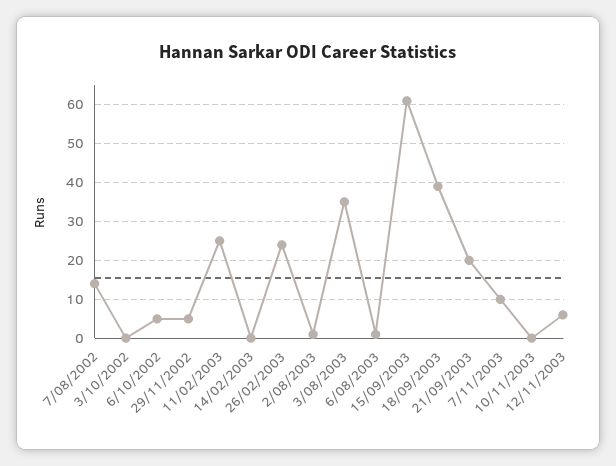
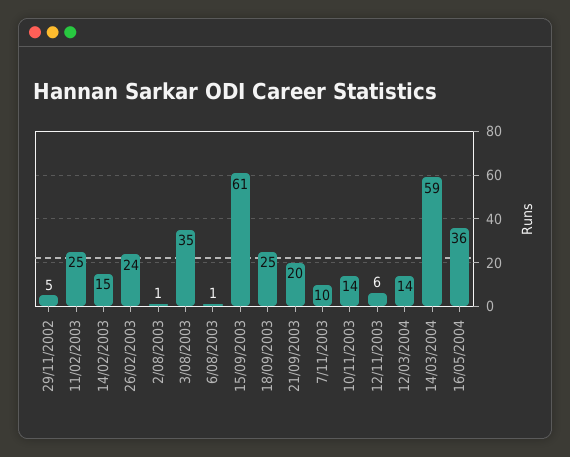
7/08/2002: 15 -> none
3/10/2002: 0 -> none
6/10/2002: 5 -> none
14/02/2003: 0 -> 15
18/09/2003: 40 -> 25
10/11/2003: 0 -> 14
12/03/2004: none -> 14
14/03/2004: none -> 59
16/05/2004: none -> 36

